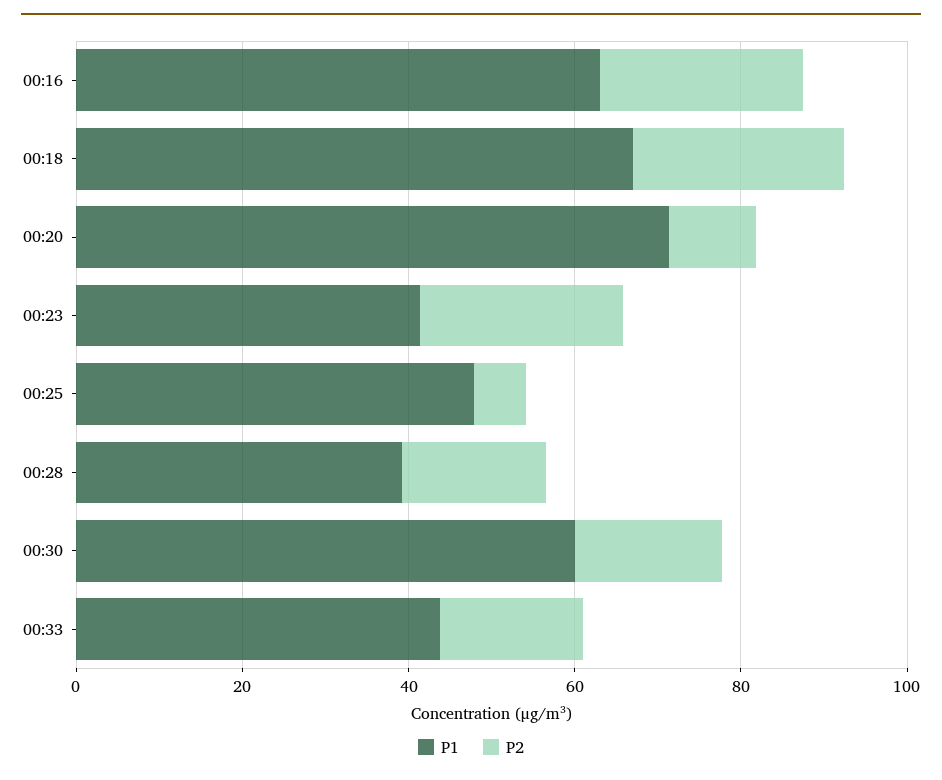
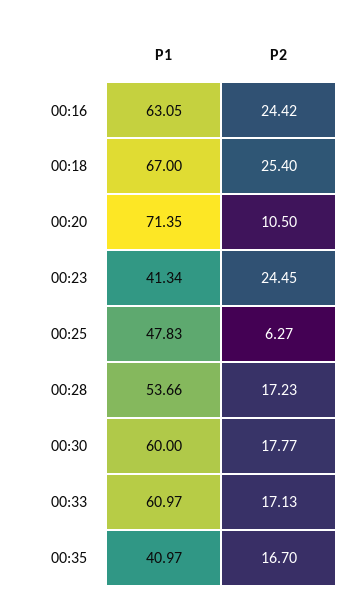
P1, 00:28: 40 -> 53.66
P1, 00:33: 45 -> 60.97
P1, 00:35: none -> 40.97
P2, 00:35: none -> 16.7

